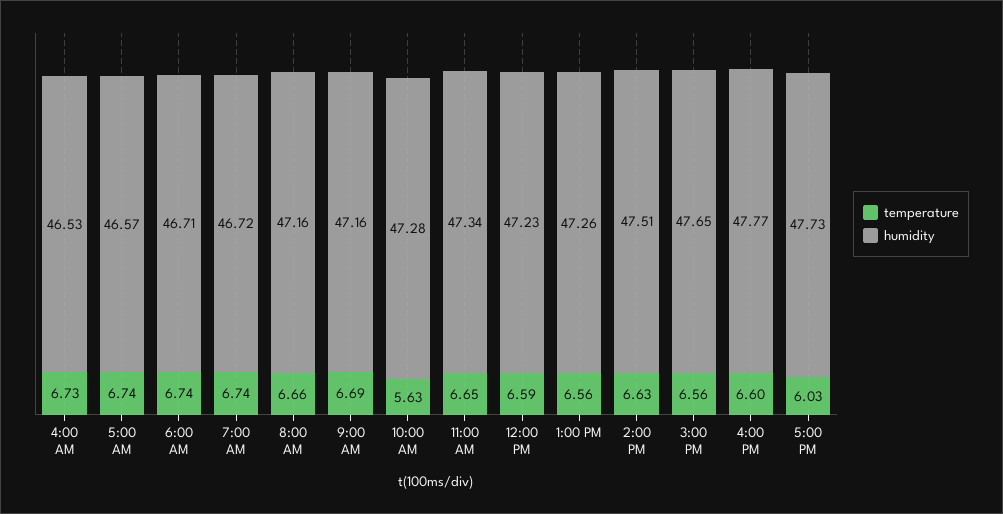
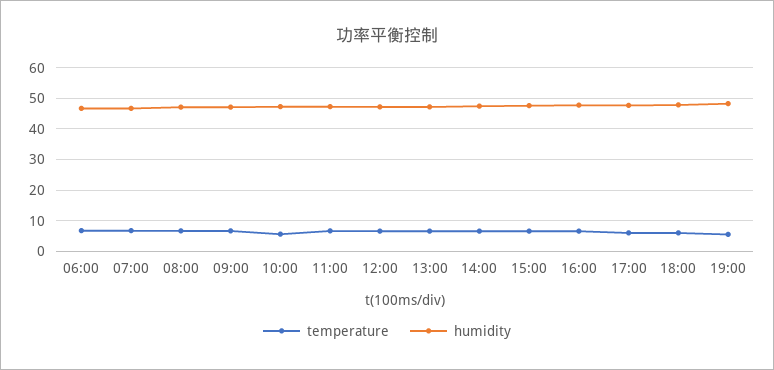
temperature, 4:00 AM: 6.73 -> none
humidity, 4:00 AM: 46.53 -> none
temperature, 5:00 AM: 6.74 -> none
humidity, 5:00 AM: 46.57 -> none
temperature, 18:00: none -> 6
humidity, 18:00: none -> 48
temperature, 19:00: none -> 6
humidity, 19:00: none -> 48

